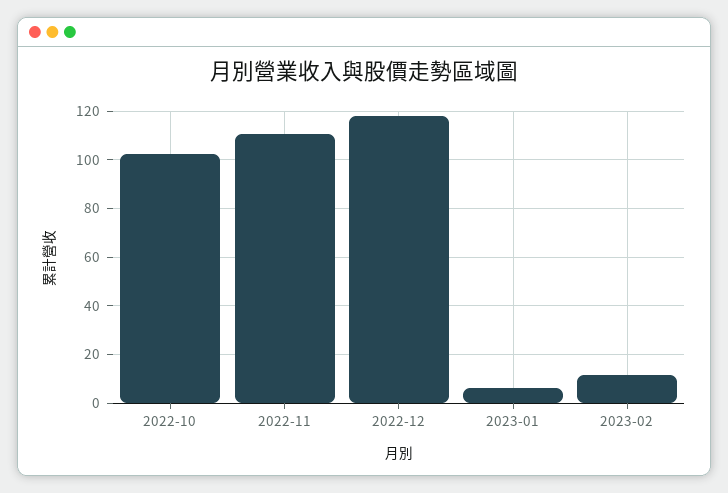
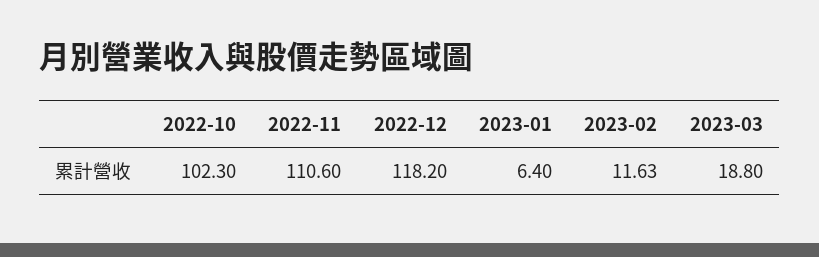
2023-03: none -> 18.8

